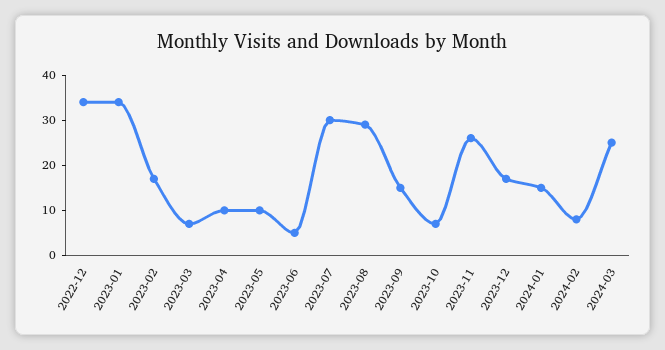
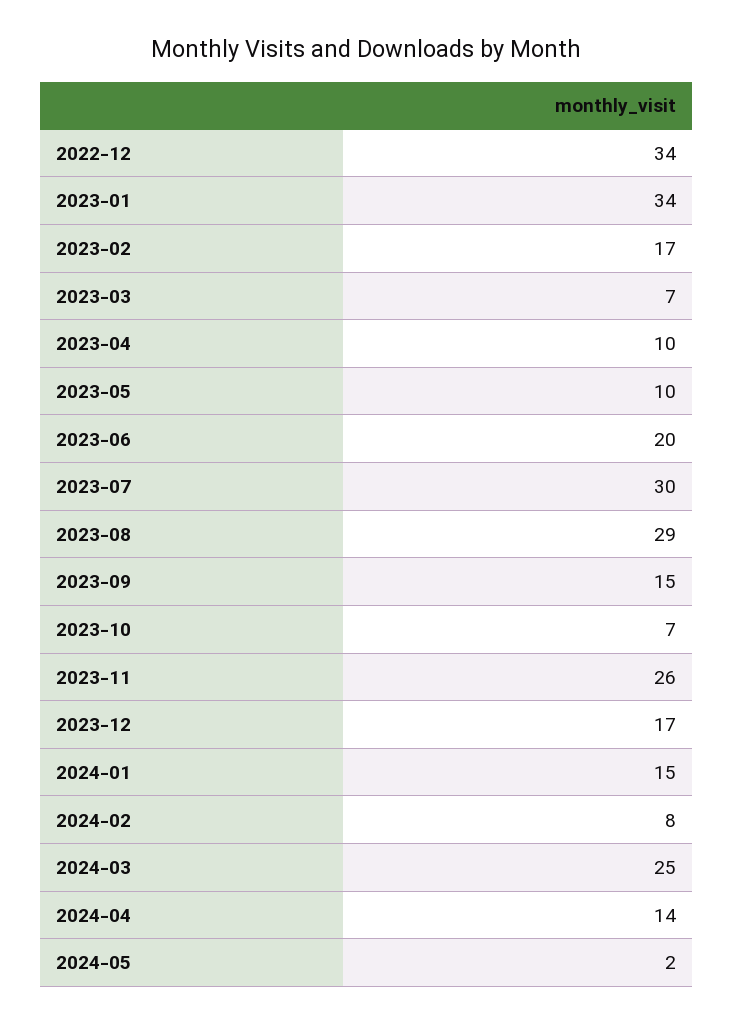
2023-06: 5 -> 20
2024-04: none -> 14
2024-05: none -> 2

